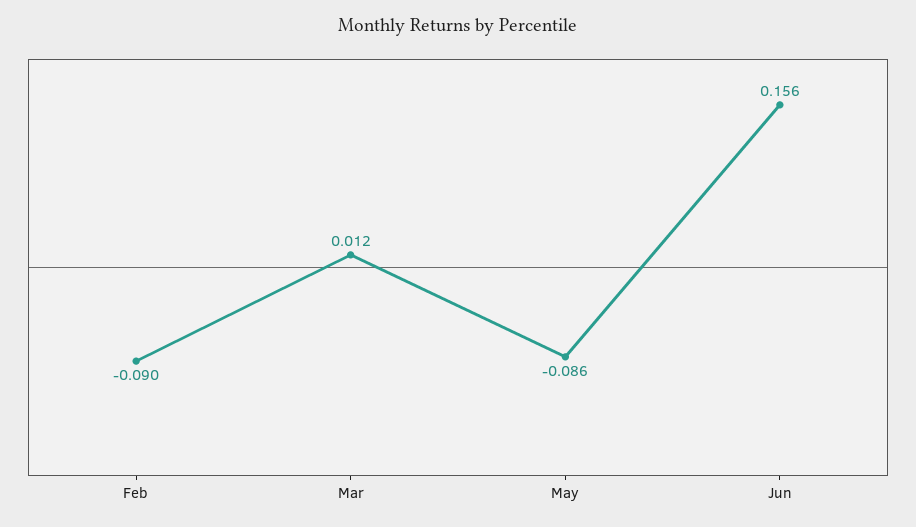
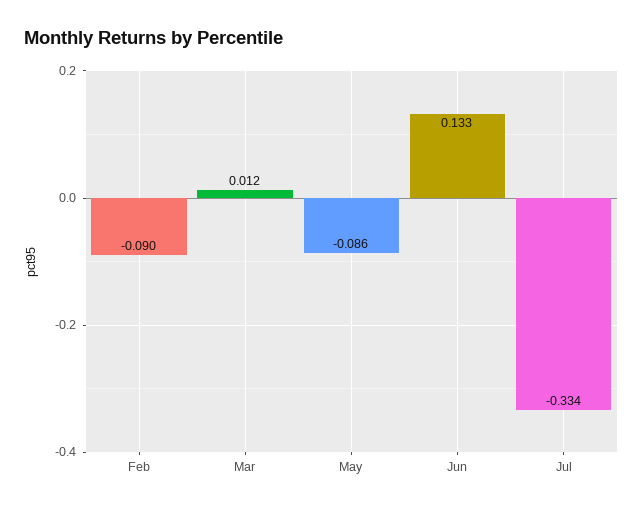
Jun: 0.156 -> 0.133
Jul: none -> -0.334

